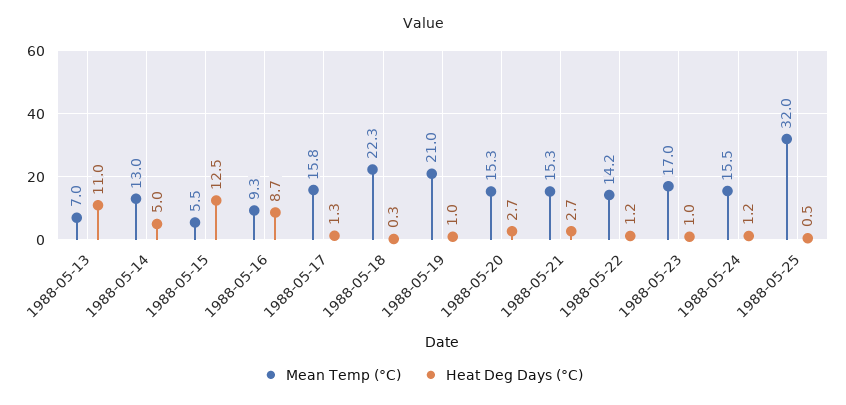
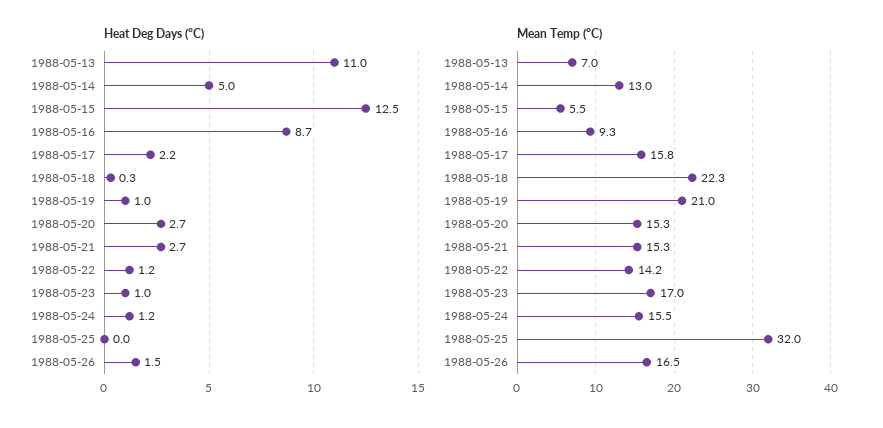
Heat Deg Days (°C), 1988-05-17: 1.3 -> 2.2
Heat Deg Days (°C), 1988-05-25: 0.5 -> 0
Heat Deg Days (°C), 1988-05-26: none -> 1.5
Mean Temp (°C), 1988-05-26: none -> 16.5

